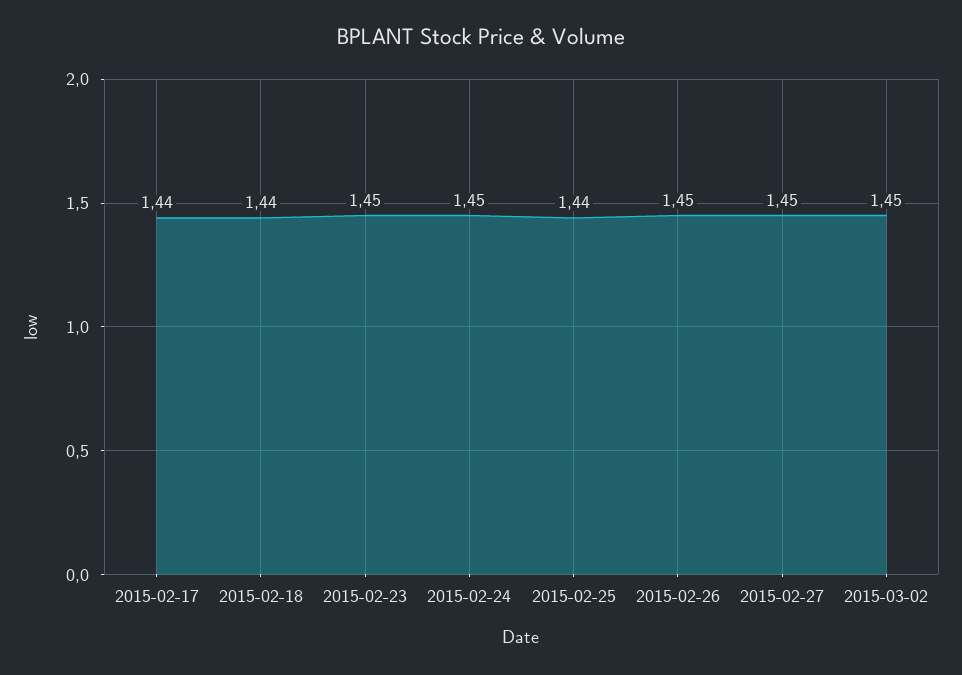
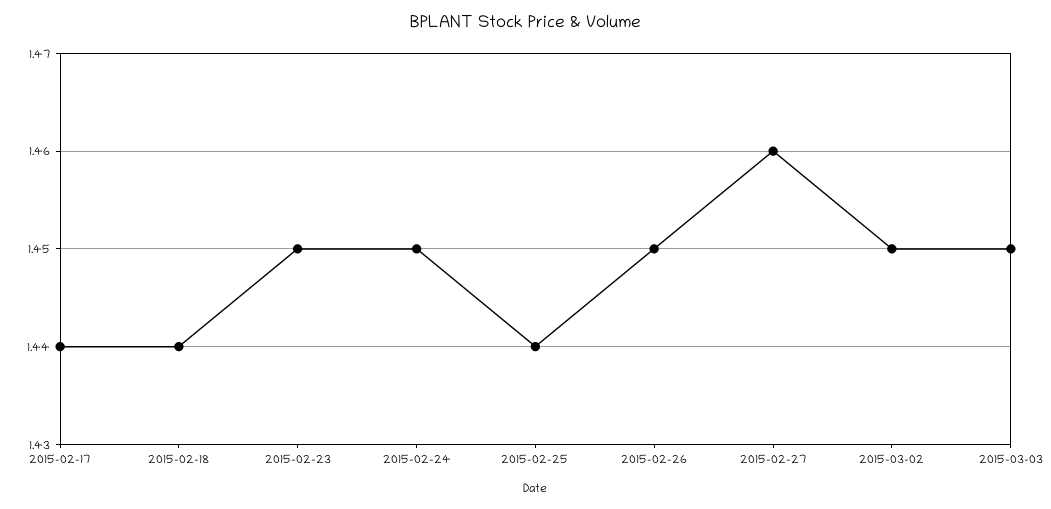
2015-02-27: 1.45 -> 1.46
2015-03-03: none -> 1.45

